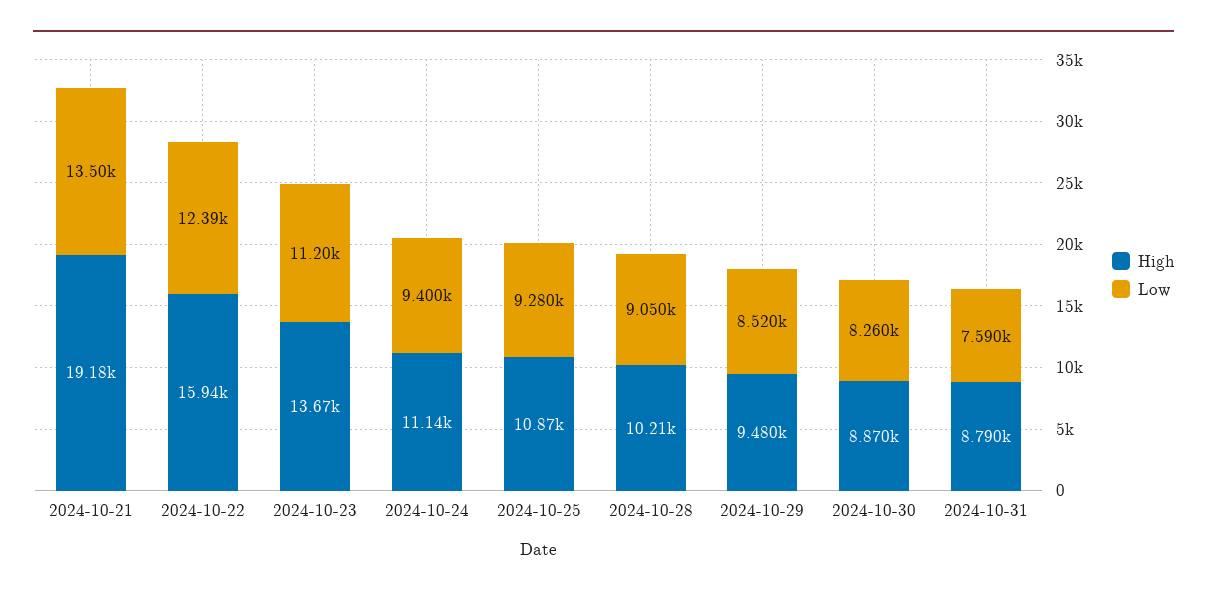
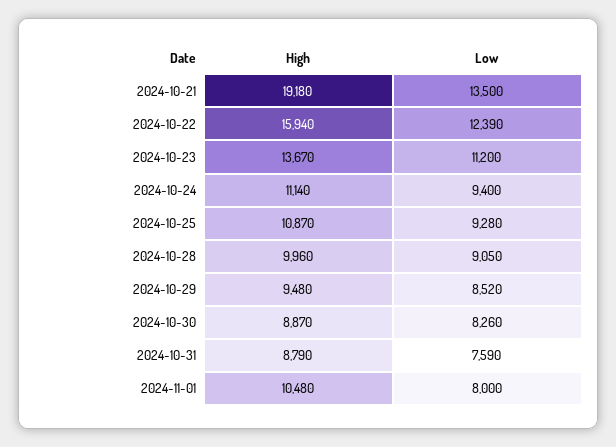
High, 2024-10-28: 10210 -> 9960
High, 2024-11-01: none -> 10480
Low, 2024-11-01: none -> 8000

